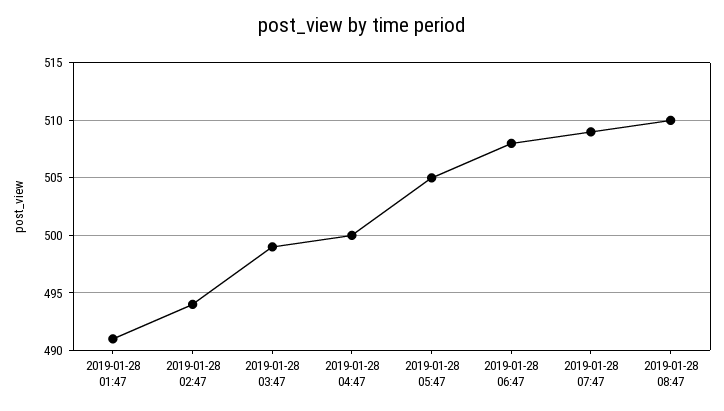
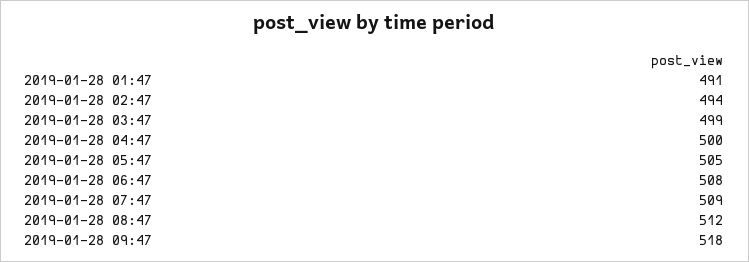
2019-01-28 08:47: 510 -> 512
2019-01-28 09:47: none -> 518

